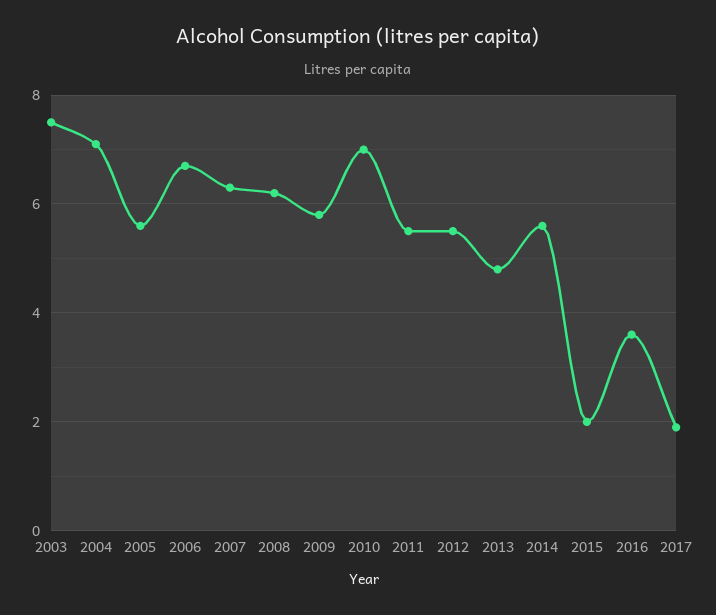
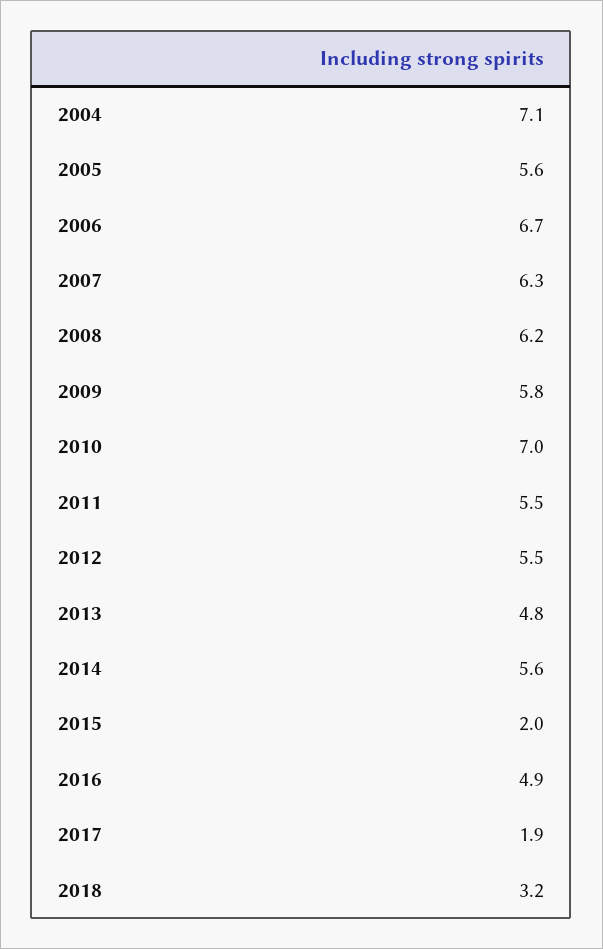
2003: 7.5 -> none
2016: 3.5 -> 4.9
2018: none -> 3.2

